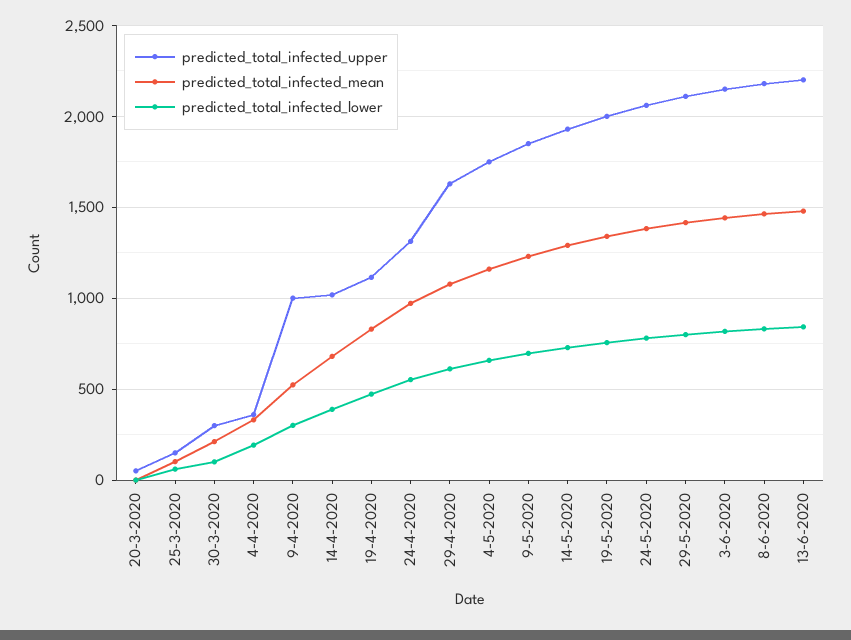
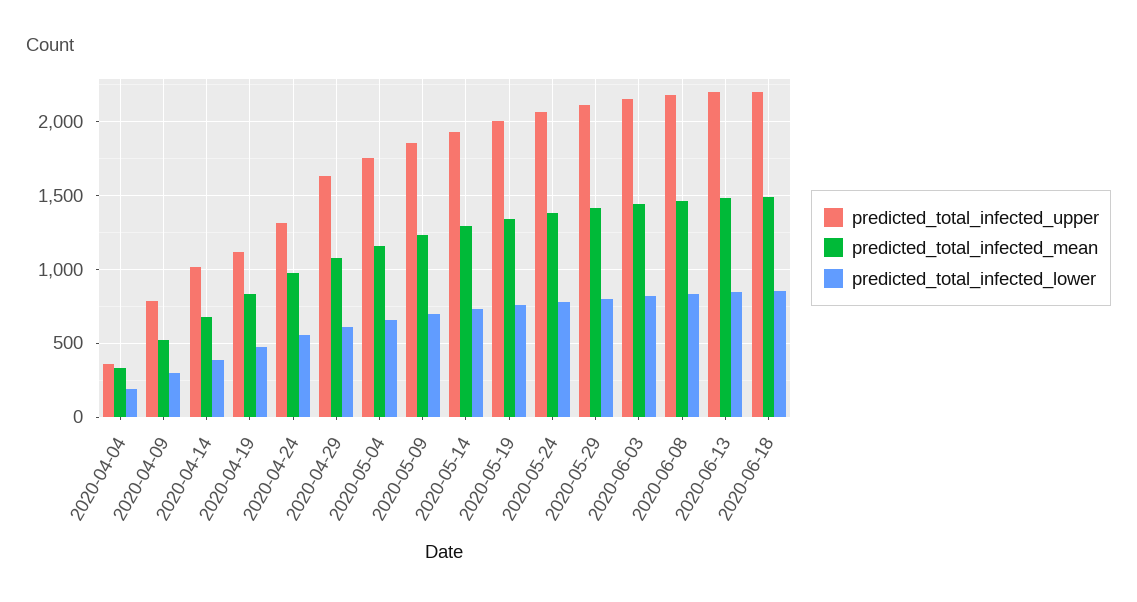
predicted_total_infected_upper, 20-3-2020: 50 -> none
predicted_total_infected_mean, 20-3-2020: 0 -> none
predicted_total_infected_lower, 20-3-2020: 0 -> none
predicted_total_infected_upper, 25-3-2020: 150 -> none
predicted_total_infected_mean, 25-3-2020: 100 -> none
predicted_total_infected_lower, 25-3-2020: 50 -> none
predicted_total_infected_upper, 30-3-2020: 300 -> none
predicted_total_infected_mean, 30-3-2020: 200 -> none
predicted_total_infected_lower, 30-3-2020: 100 -> none
predicted_total_infected_upper, 9-4-2020: 1000 -> 800
predicted_total_infected_upper, 2020-06-18: none -> 2200
predicted_total_infected_mean, 2020-06-18: none -> 1500
predicted_total_infected_lower, 2020-06-18: none -> 850

